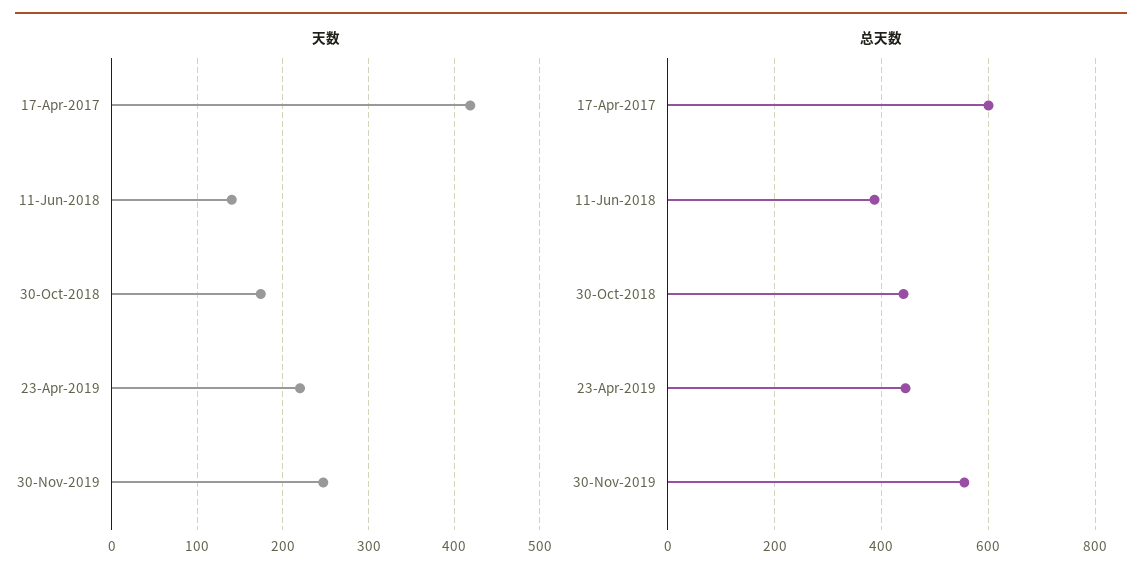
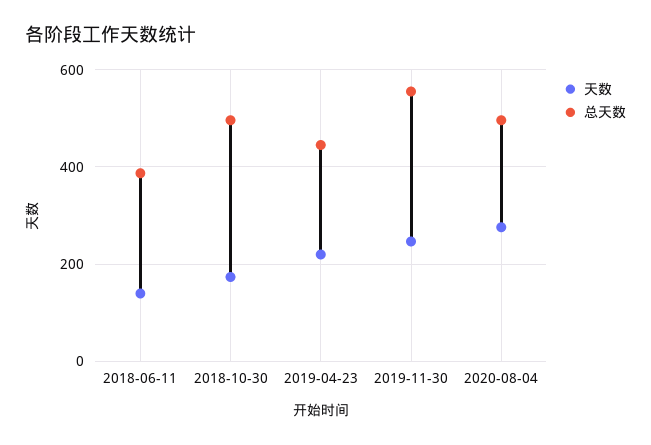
天数, 17-Apr-2017: 420 -> none
总天数, 17-Apr-2017: 600 -> none
总天数, 30-Oct-2018: 440 -> 500
天数, 2020-08-04: none -> 280
总天数, 2020-08-04: none -> 500

